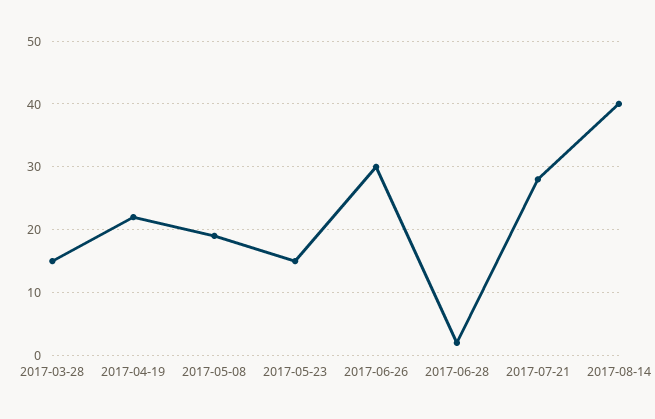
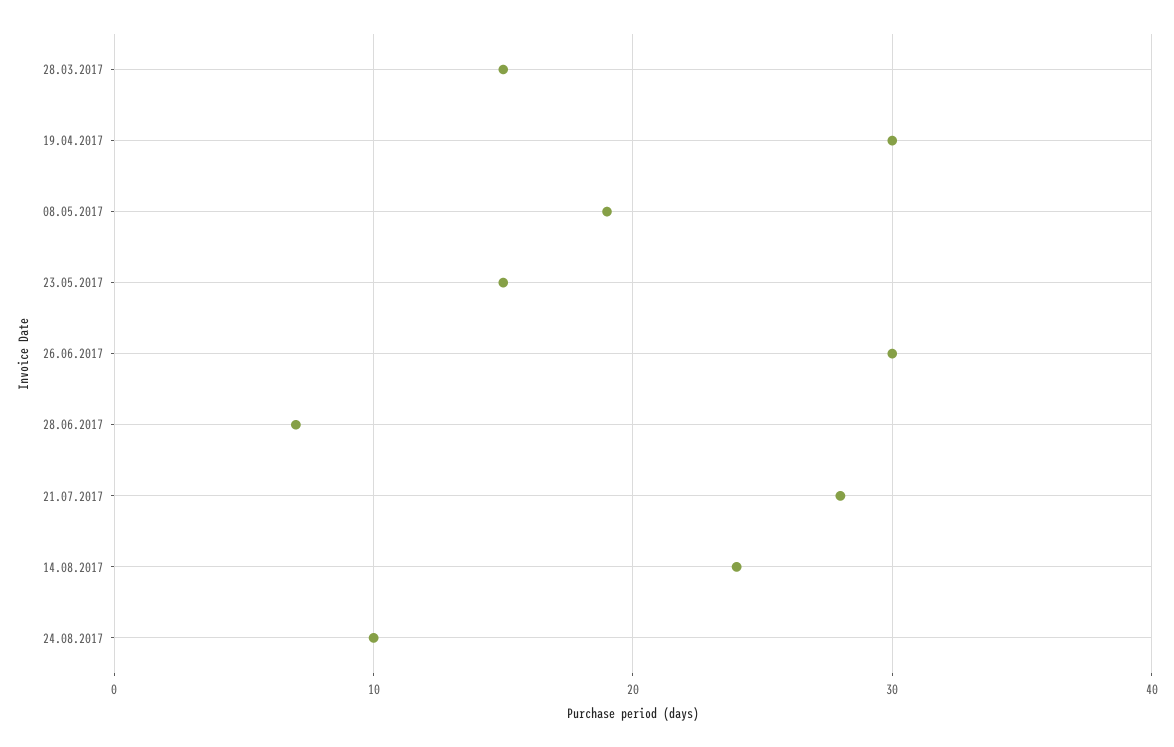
2017-04-19: 22 -> 30
2017-06-28: 2 -> 7
2017-08-14: 40 -> 24
24.08.2017: none -> 10

